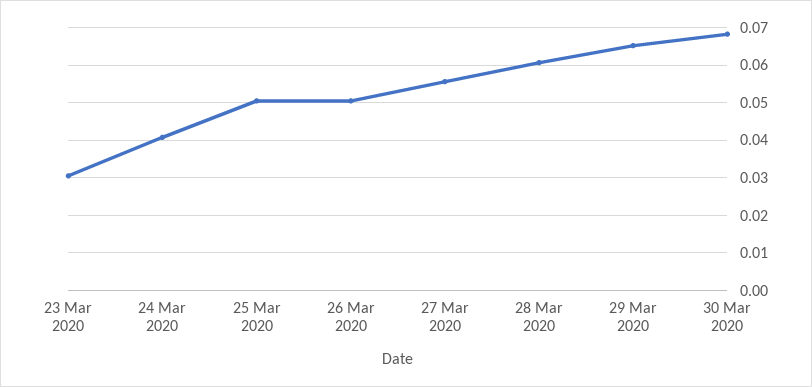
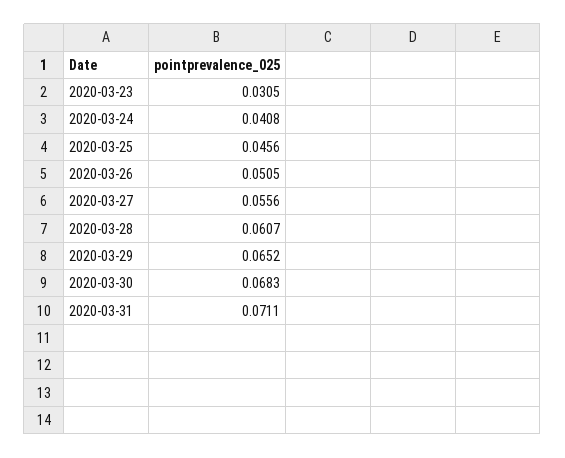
25 Mar 2020: 0.05 -> 0.0456
2020-03-31: none -> 0.0711

